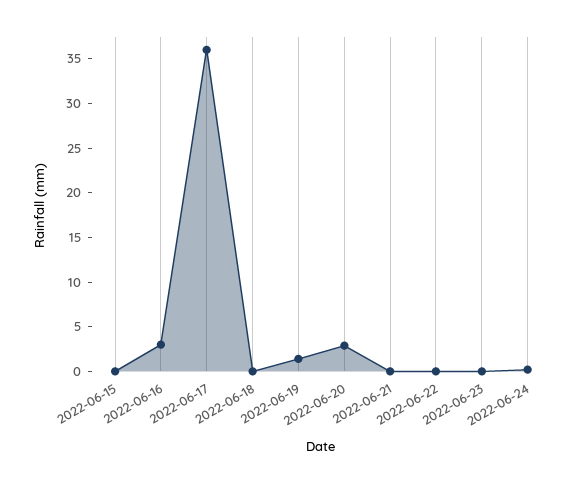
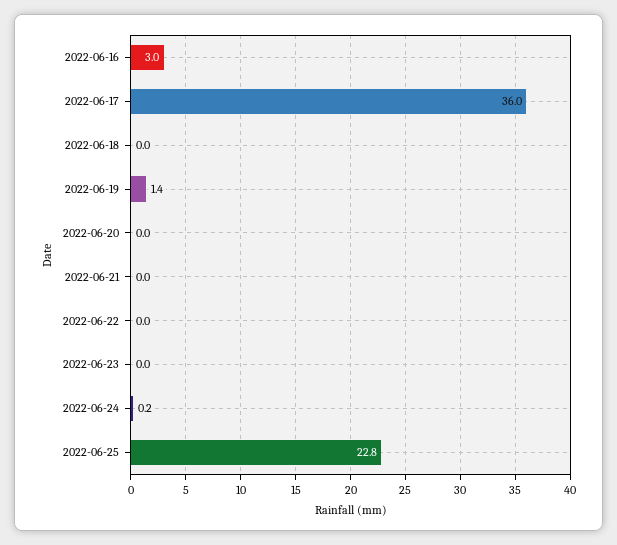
2022-06-15: 0 -> none
2022-06-20: 3 -> 0
2022-06-25: none -> 22.8

